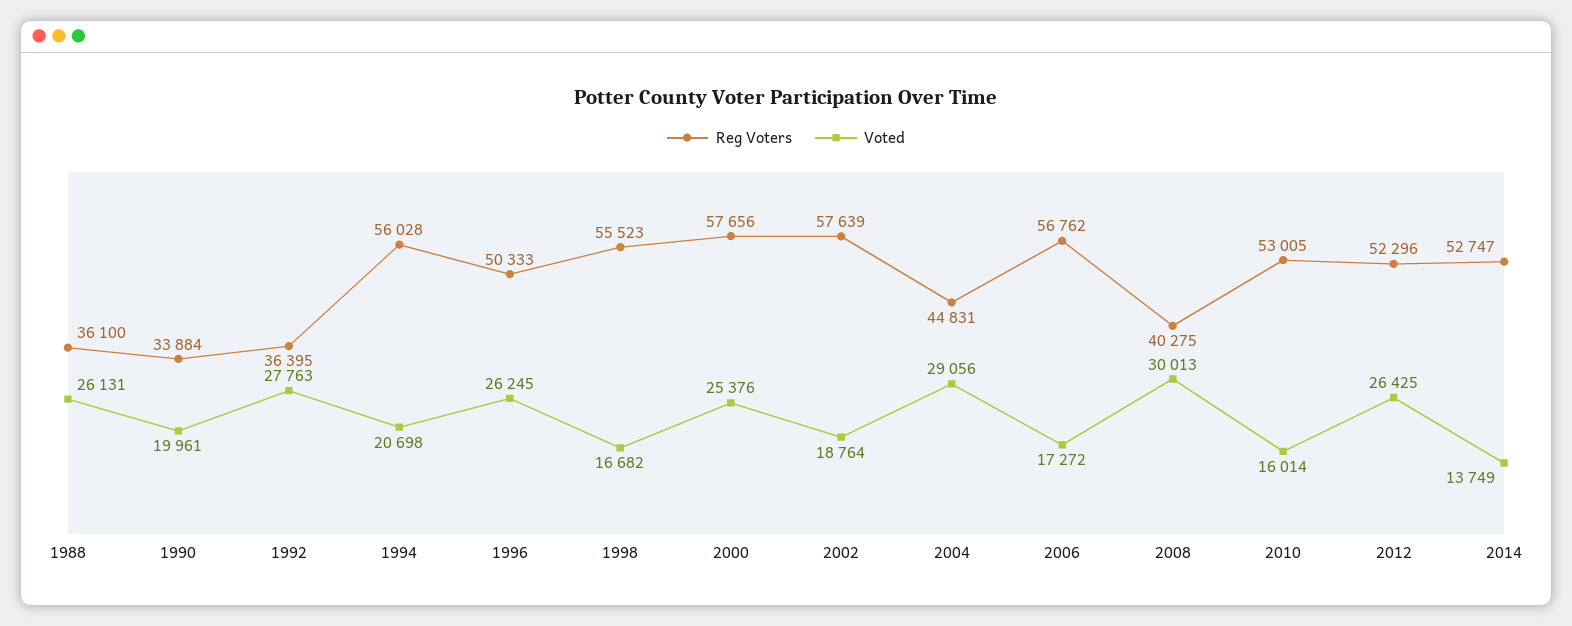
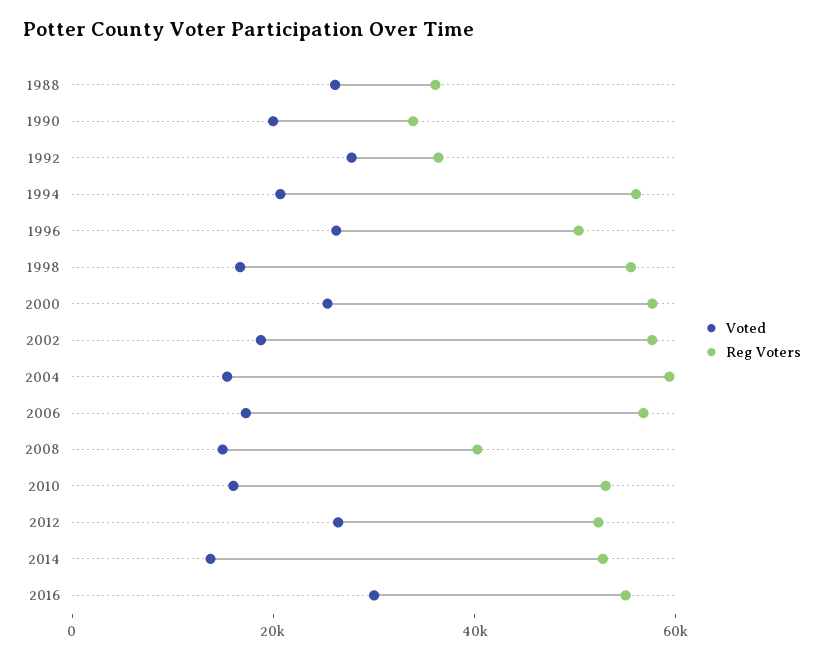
Reg Voters, 2004: 44831 -> 60000
Voted, 2004: 29056 -> 15000
Voted, 2008: 30013 -> 15000
Voted, 2016: none -> 30000
Reg Voters, 2016: none -> 55000

